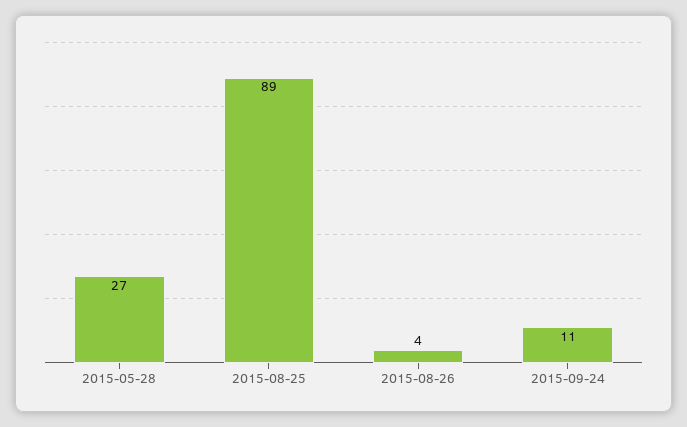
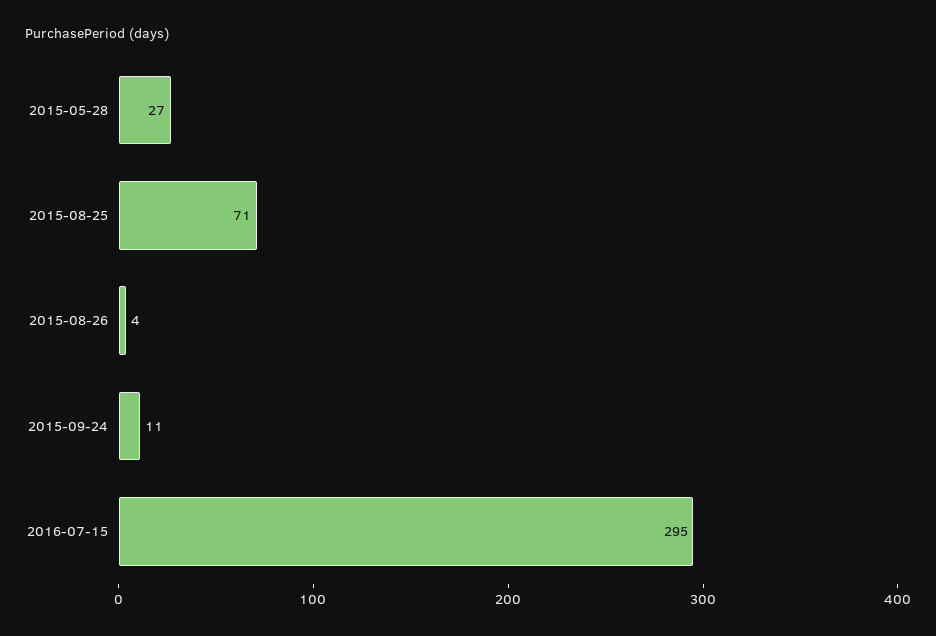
2015-08-25: 89 -> 71
2016-07-15: none -> 295

